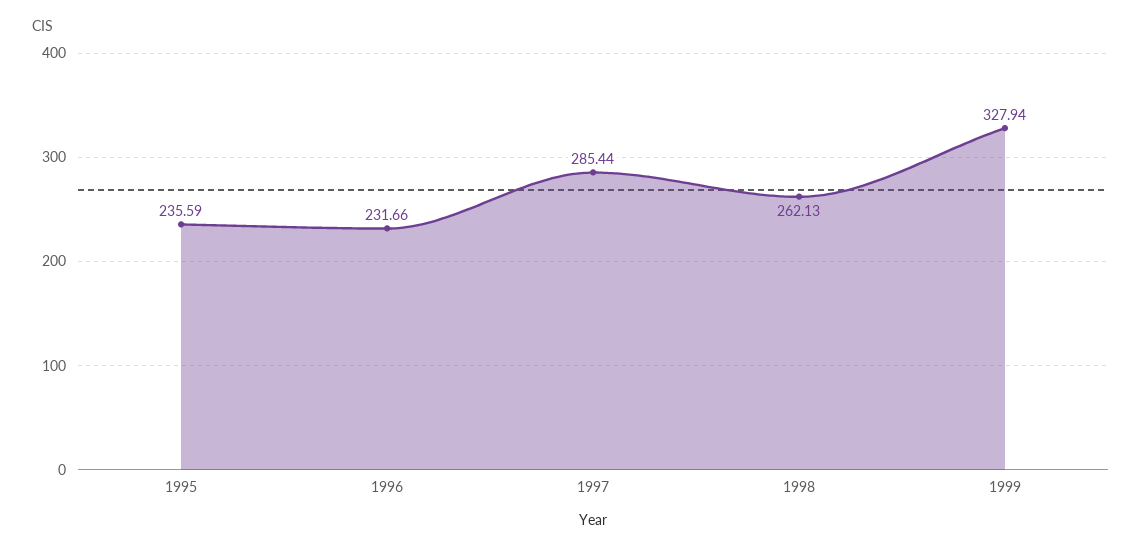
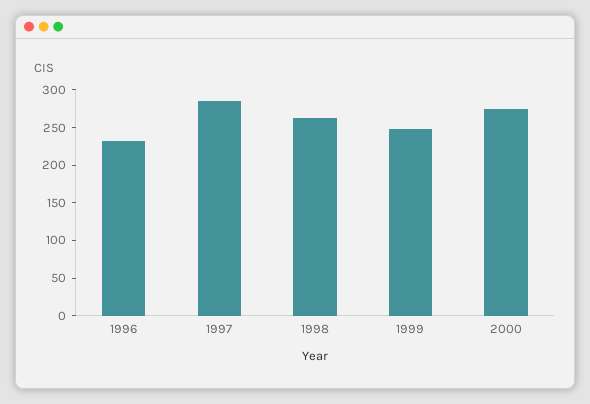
1995: 235.59 -> none
1999: 327.94 -> 250
2000: none -> 275

